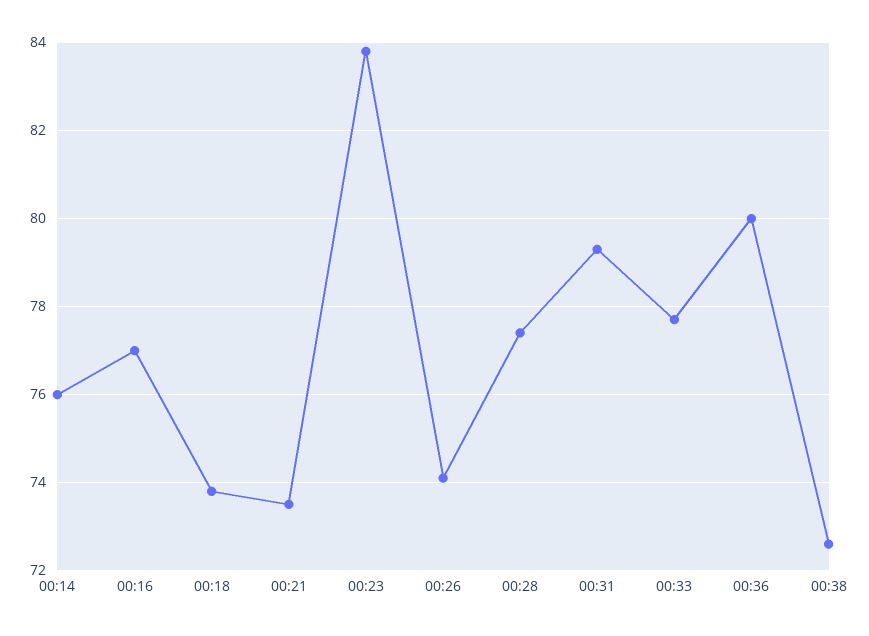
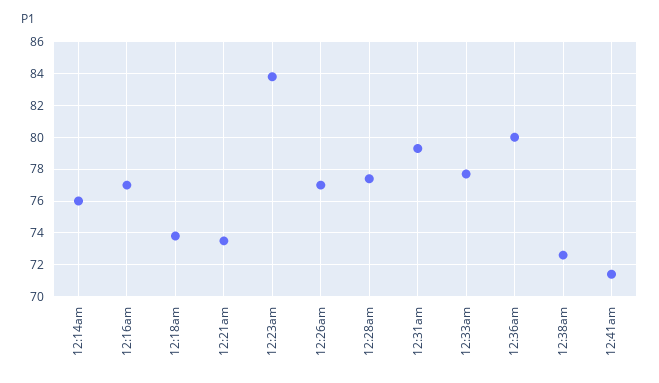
00:26: 74 -> 77
12:41am: none -> 71.5

